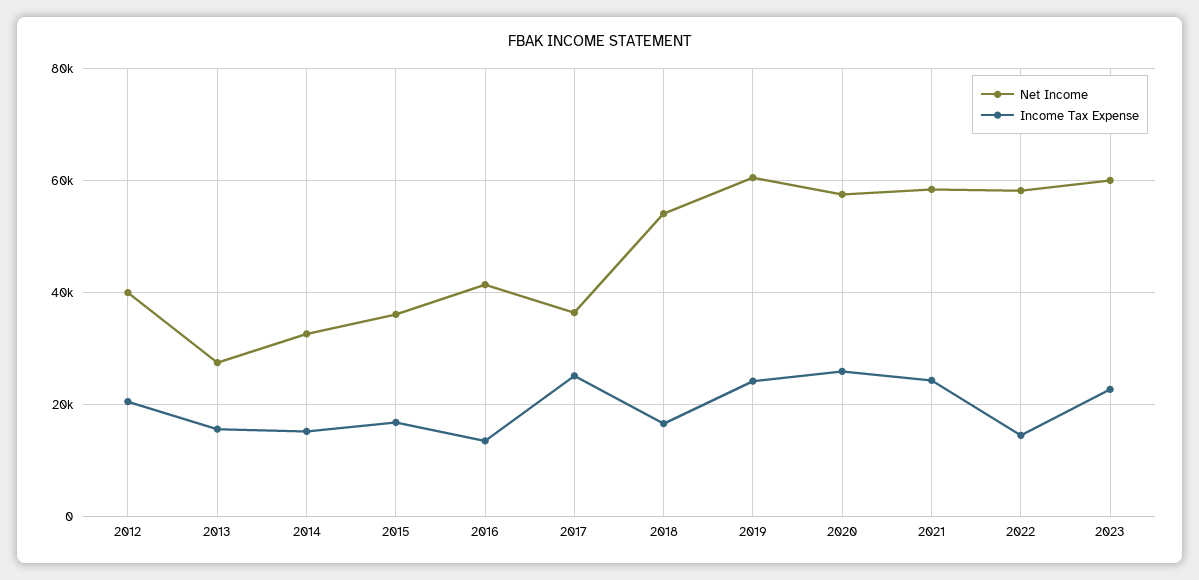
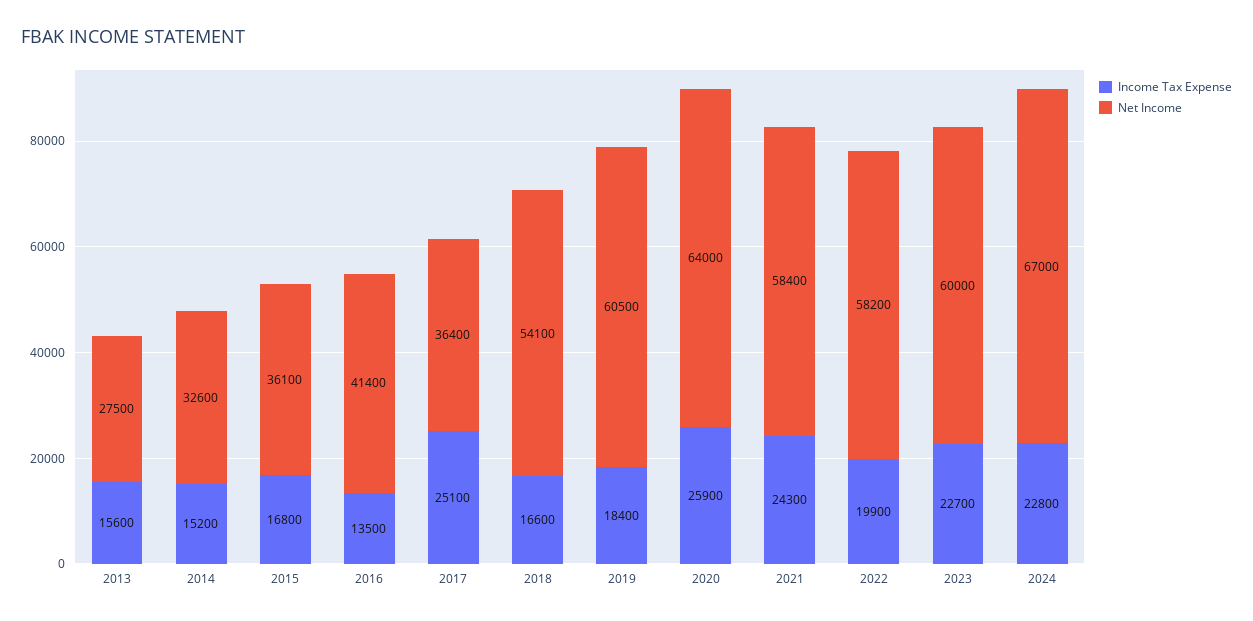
Net Income, 2012: 40000 -> none
Income Tax Expense, 2012: 20000 -> none
Income Tax Expense, 2019: 24000 -> 18400
Net Income, 2020: 58000 -> 64000
Income Tax Expense, 2022: 14000 -> 19900
Income Tax Expense, 2024: none -> 22800
Net Income, 2024: none -> 67000

